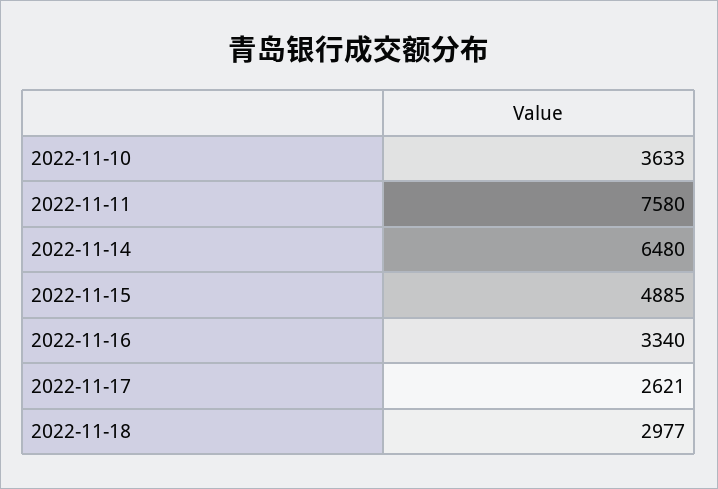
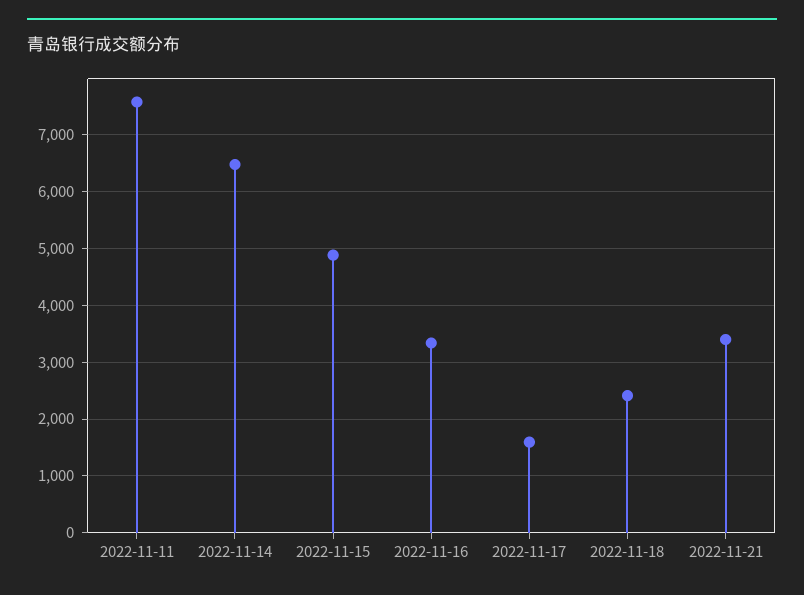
2022-11-10: 3633 -> none
2022-11-17: 2621 -> 1600
2022-11-18: 2977 -> 2400
2022-11-21: none -> 3400

